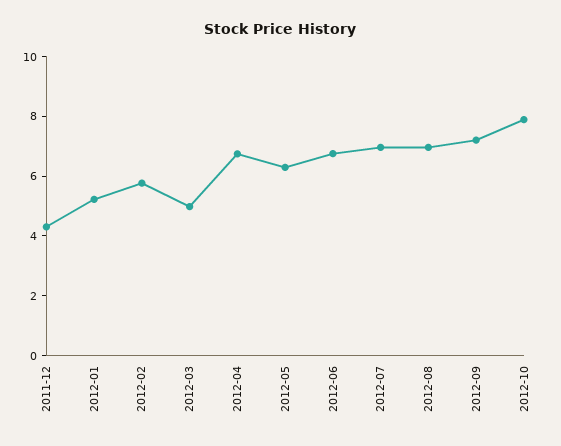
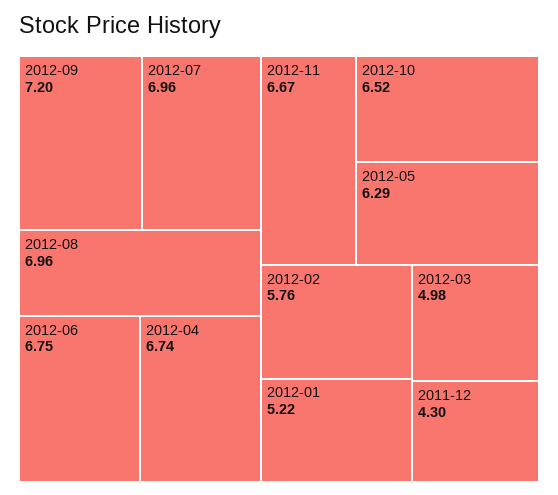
2012-10: 8 -> 6.52
2012-11: none -> 6.67

